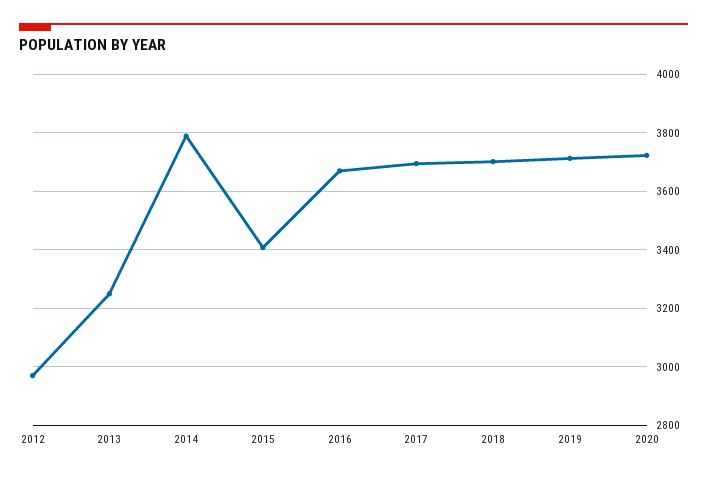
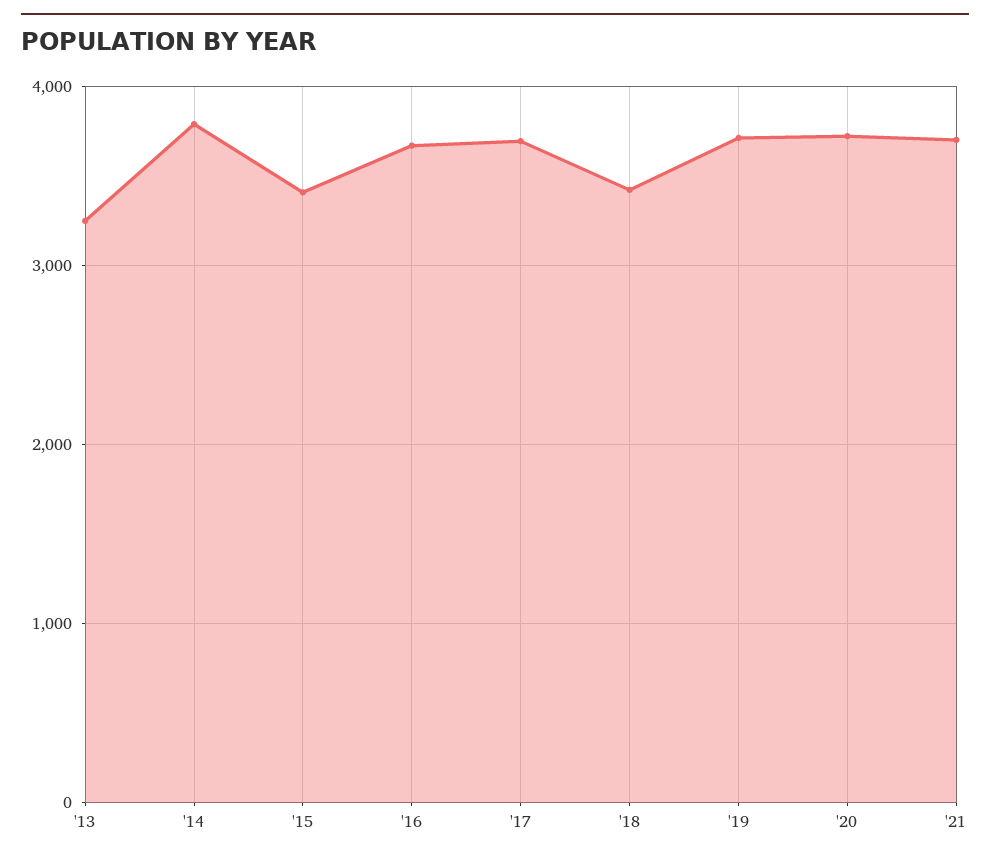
2012: 2975 -> none
2018: 3700 -> 3400
'21: none -> 3700

